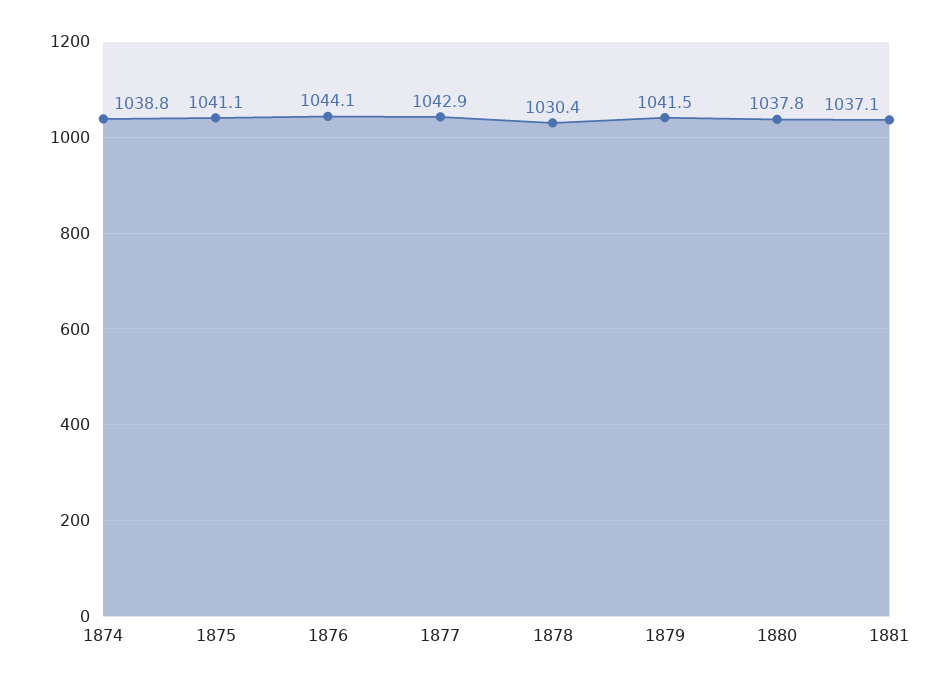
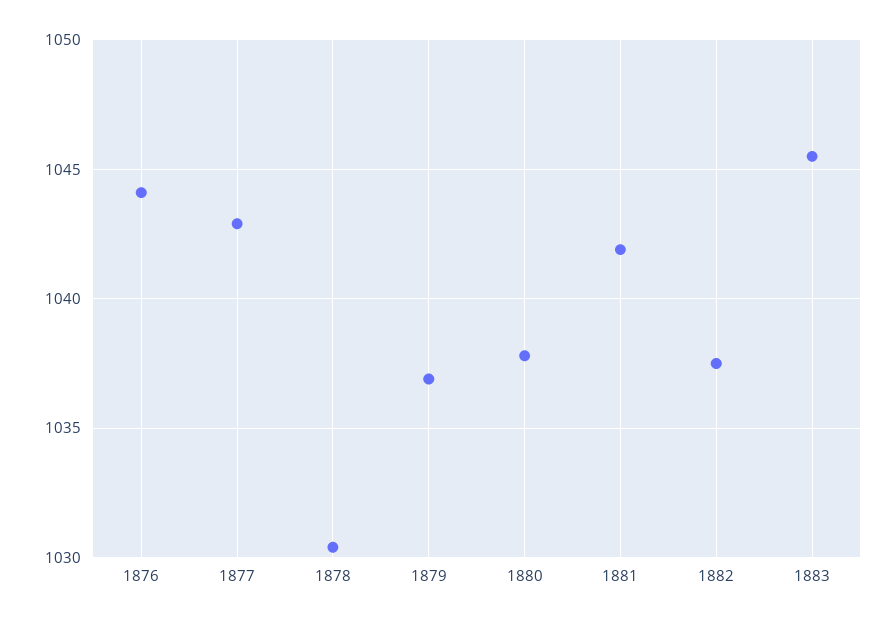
1874: 1038.8 -> none
1875: 1041.1 -> none
1879: 1041.5 -> 1037
1881: 1037.1 -> 1042
1882: none -> 1037.5
1883: none -> 1045.5

